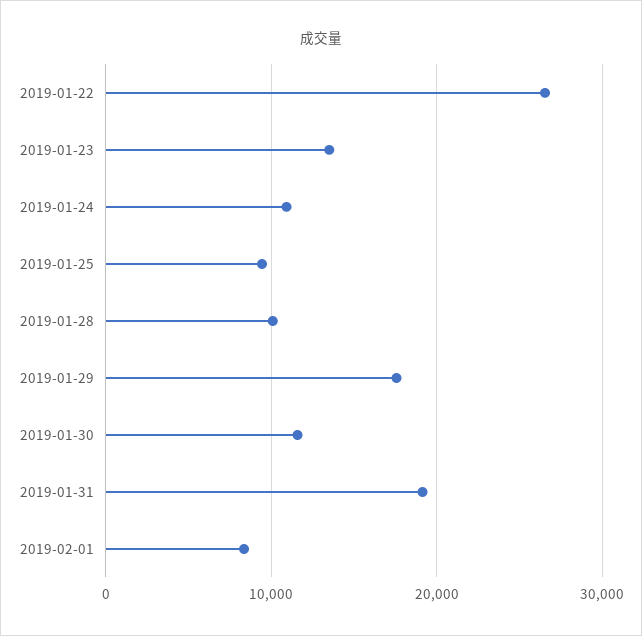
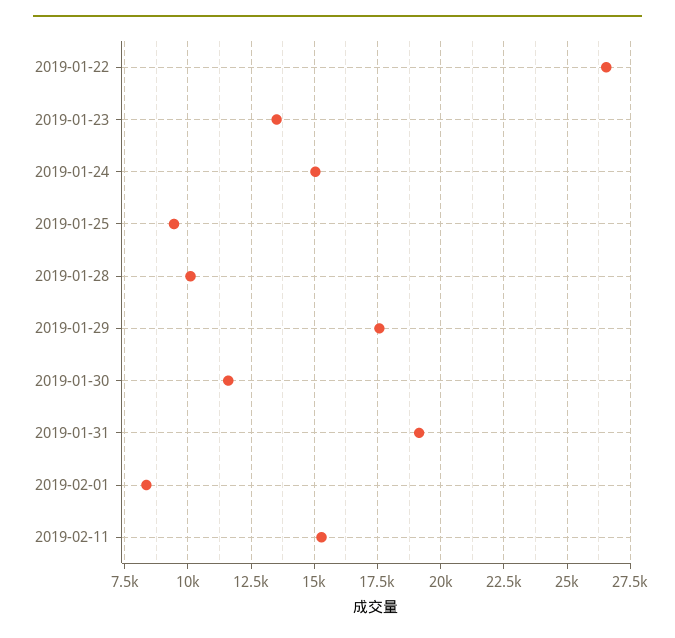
2019-01-24: 11000 -> 15000
2019-02-11: none -> 15250

